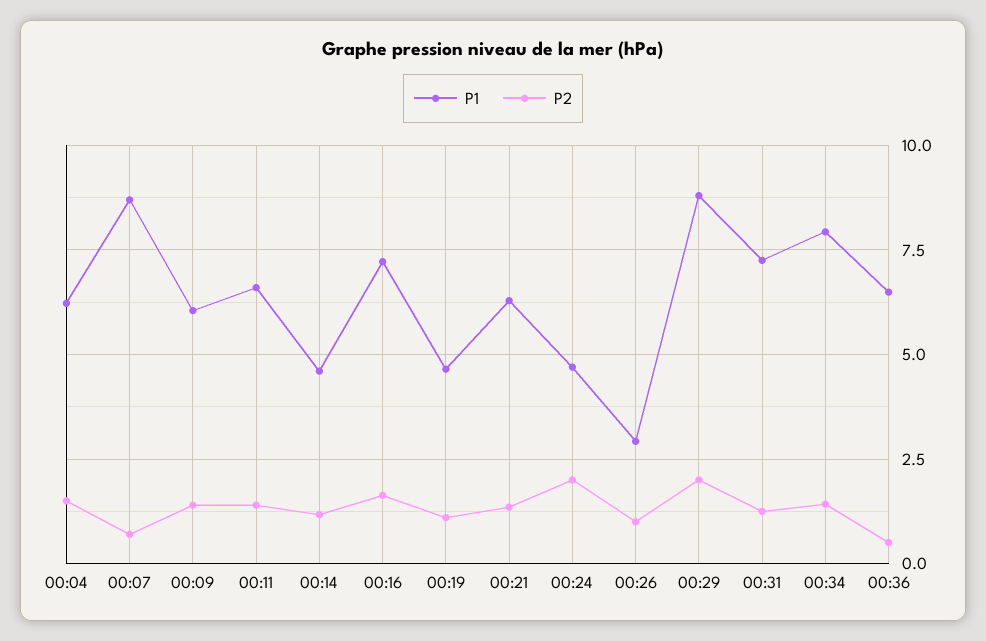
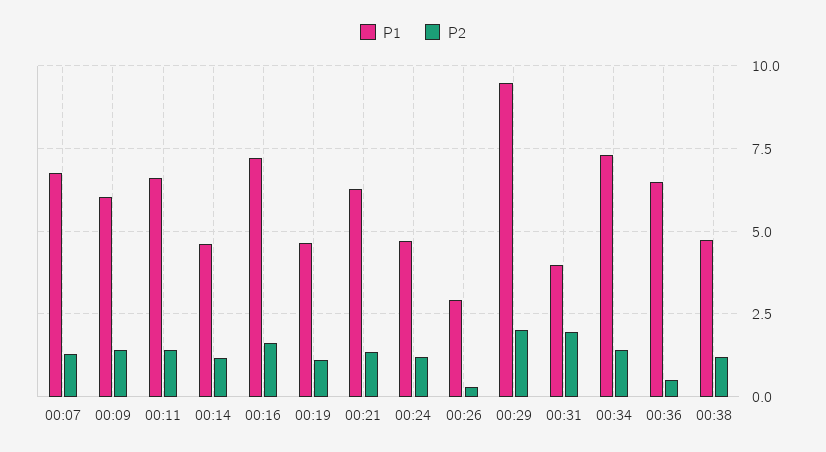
P1, 00:04: 6.25 -> none
P2, 00:04: 1.5 -> none
P1, 00:07: 8.75 -> 6.75
P2, 00:07: 0.75 -> 1.25
P2, 00:24: 2 -> 1.25
P2, 00:26: 1 -> 0.25
P1, 00:29: 8.75 -> 9.5
P1, 00:31: 7.25 -> 4
P2, 00:31: 1.25 -> 2
P1, 00:34: 8 -> 7.25
P1, 00:38: none -> 4.75
P2, 00:38: none -> 1.25

